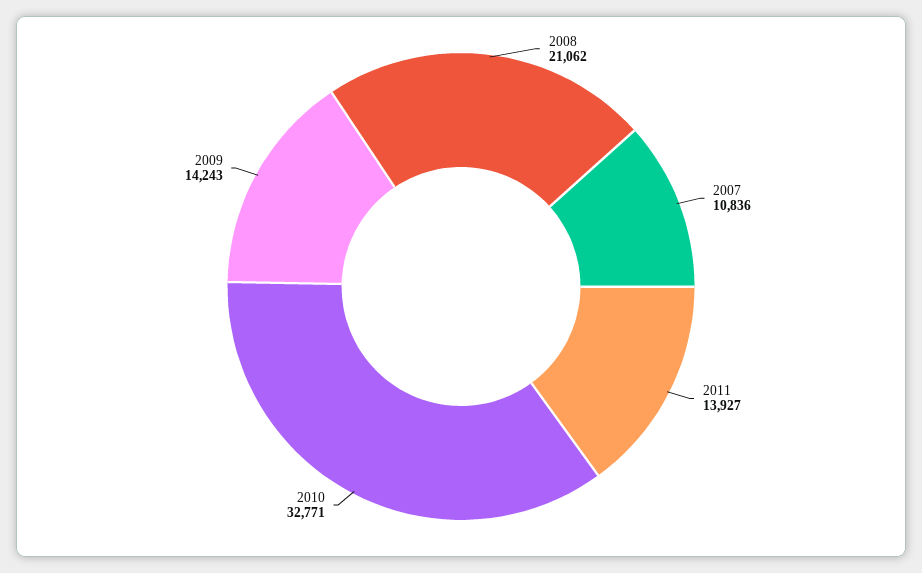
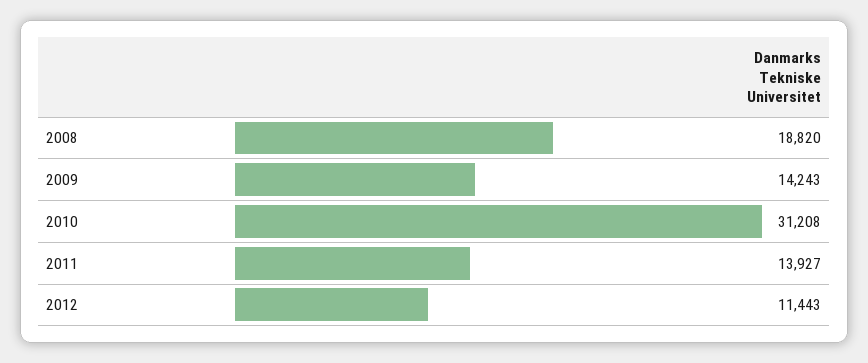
2008: 21062 -> 18820
2007: 10836 -> none
2010: 32771 -> 31208
2012: none -> 11443

